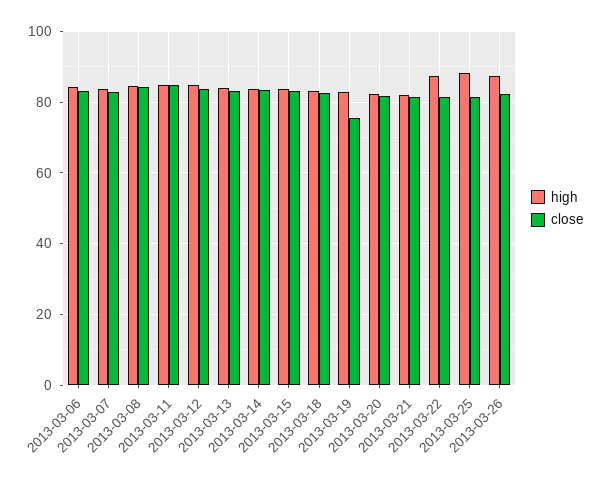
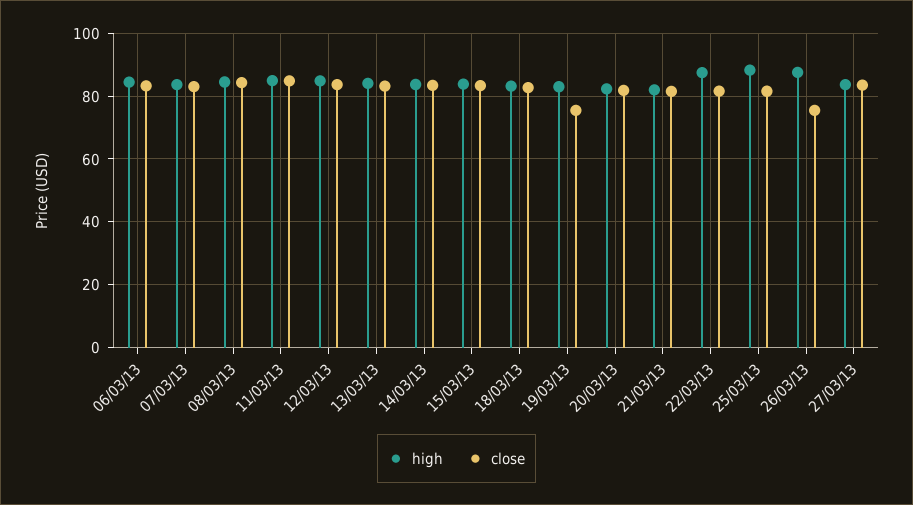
close, 2013-03-26: 82 -> 76
high, 27/03/13: none -> 84
close, 27/03/13: none -> 84

